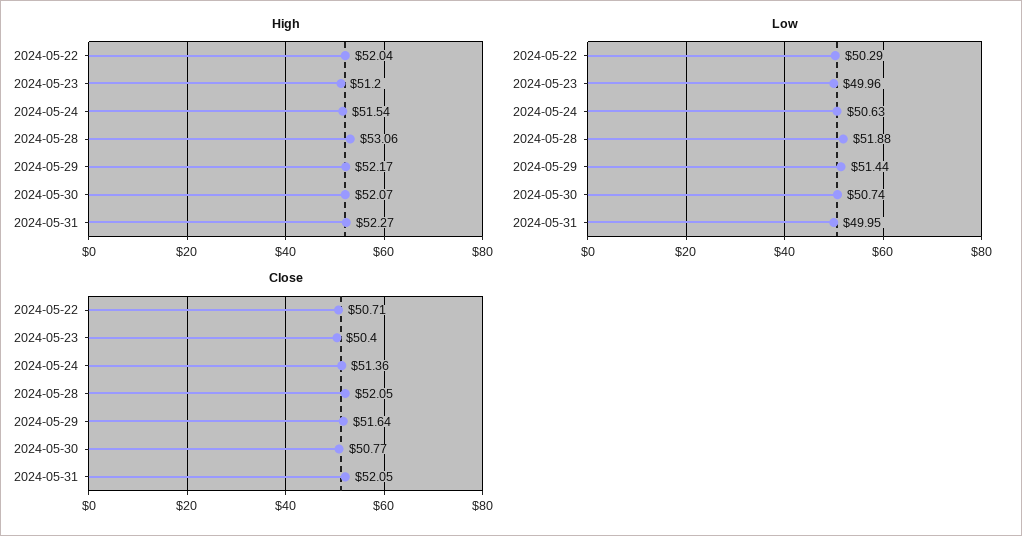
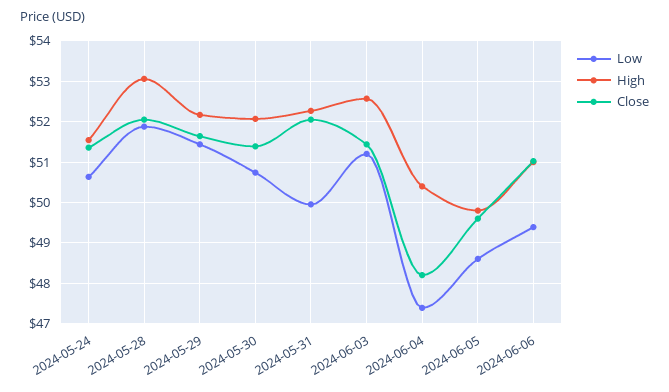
High, 2024-05-22: 52.04 -> none
High, 2024-05-23: 51.2 -> none
Low, 2024-05-22: 50.29 -> none
Low, 2024-05-23: 49.96 -> none
Close, 2024-05-22: 50.71 -> none
Close, 2024-05-23: 50.4 -> none
Close, 2024-05-30: 50.77 -> 51.4
Low, 2024-06-03: none -> 51.2
High, 2024-06-03: none -> 52.6
Close, 2024-06-03: none -> 51.4
Low, 2024-06-04: none -> 47.4
High, 2024-06-04: none -> 50.4
Close, 2024-06-04: none -> 48.2
Low, 2024-06-05: none -> 48.6
High, 2024-06-05: none -> 49.8
Close, 2024-06-05: none -> 49.6
Low, 2024-06-06: none -> 49.4
High, 2024-06-06: none -> 51
Close, 2024-06-06: none -> 51

